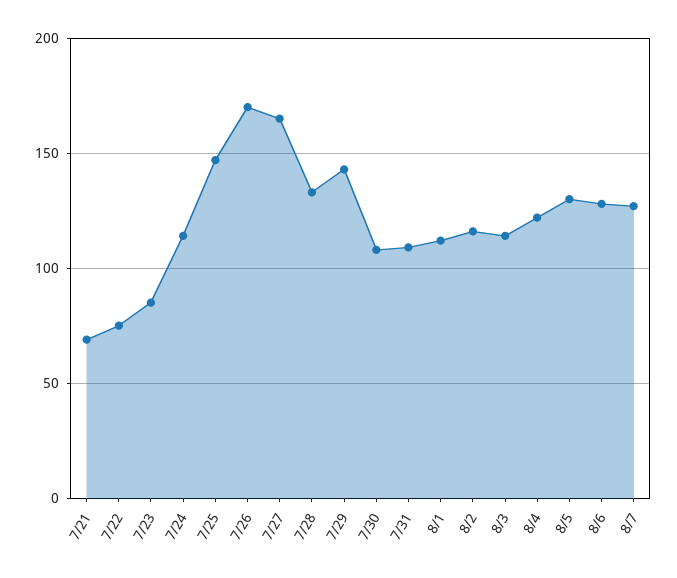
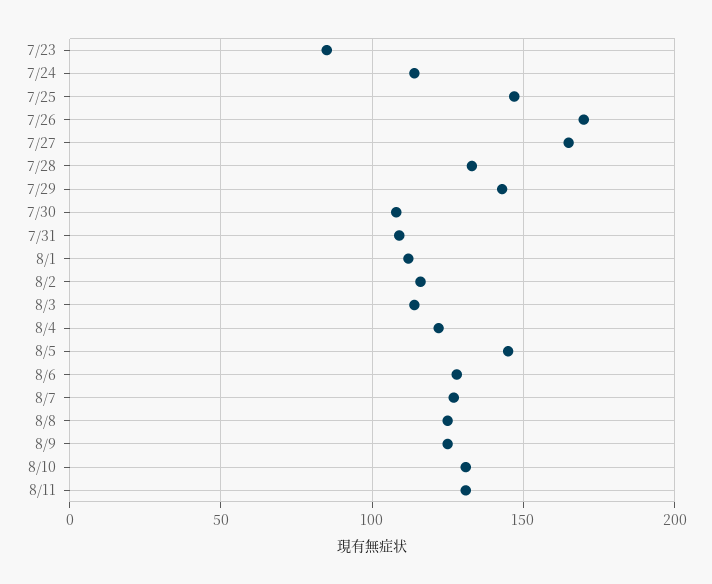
7/21: 70 -> none
7/22: 75 -> none
8/5: 130 -> 145
8/8: none -> 125
8/9: none -> 125
8/10: none -> 130
8/11: none -> 130

